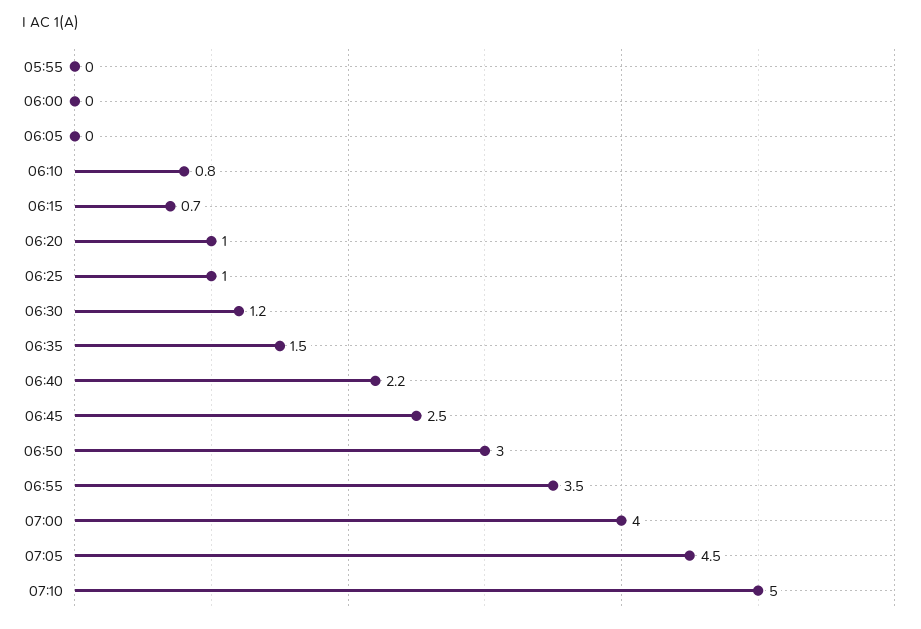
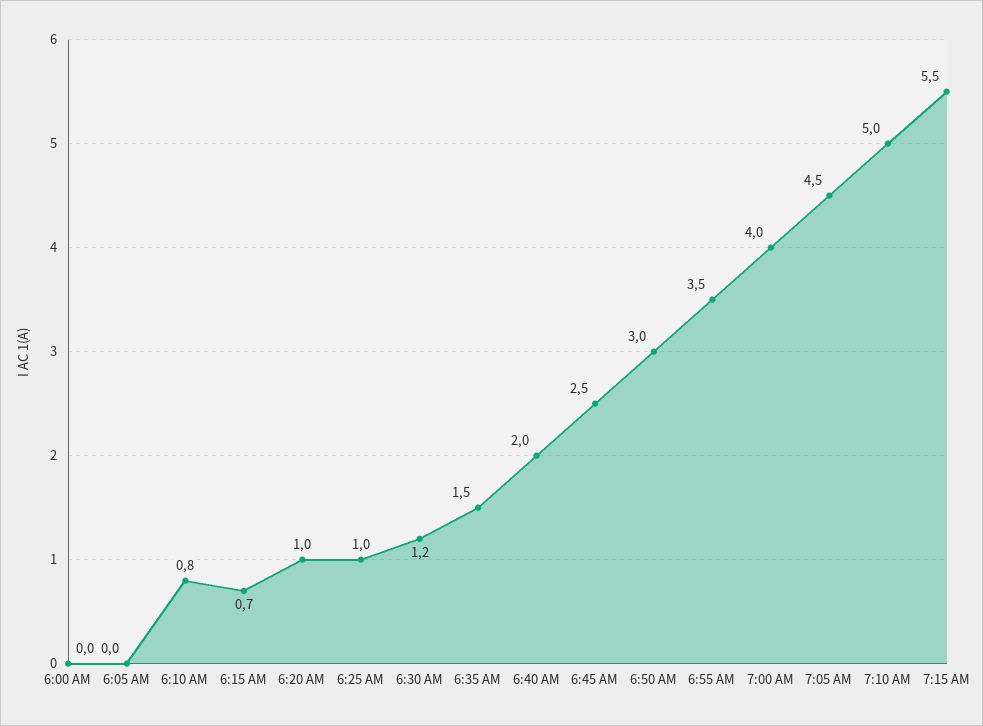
05:55: 0 -> none
06:40: 2.2 -> 2
7:15 AM: none -> 5.5

